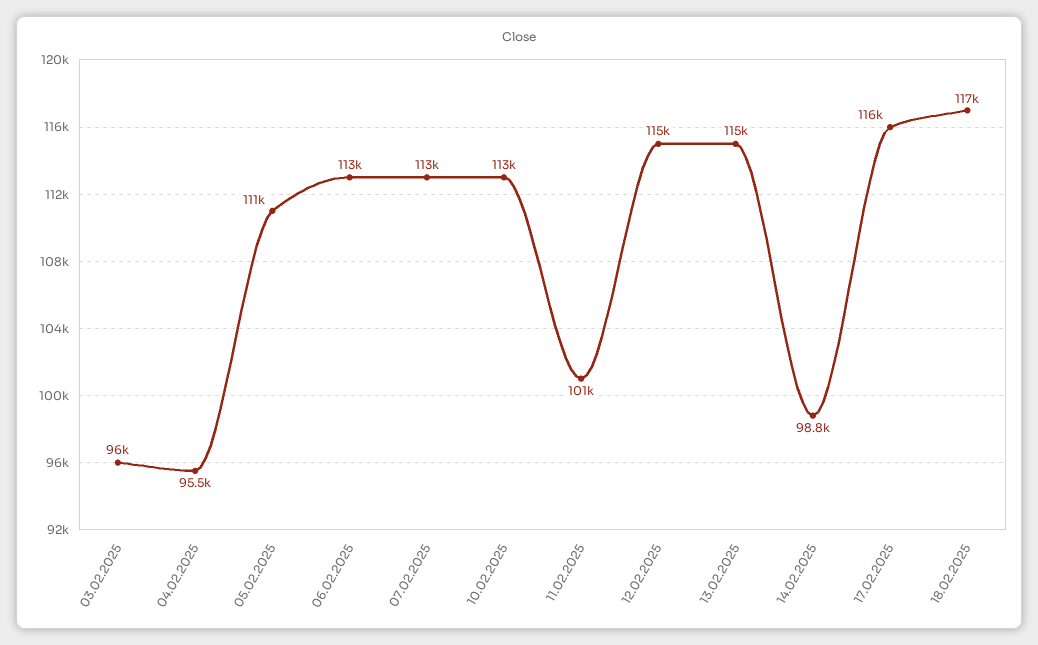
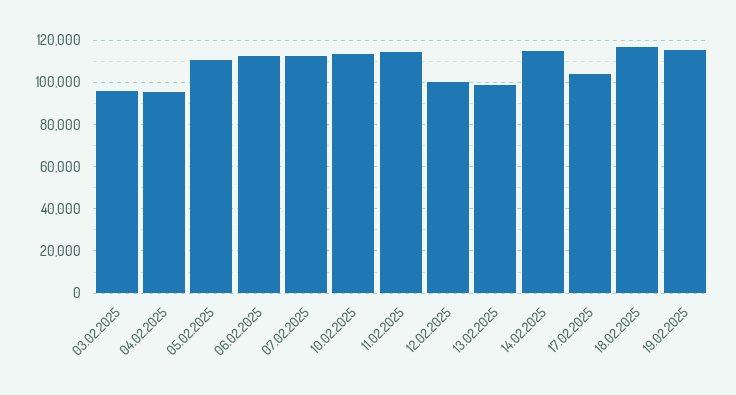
11.02.2025: 101000 -> 115000
12.02.2025: 115000 -> 100000
13.02.2025: 115000 -> 100000
14.02.2025: 98800 -> 115000
17.02.2025: 116000 -> 105000
19.02.2025: none -> 115000

